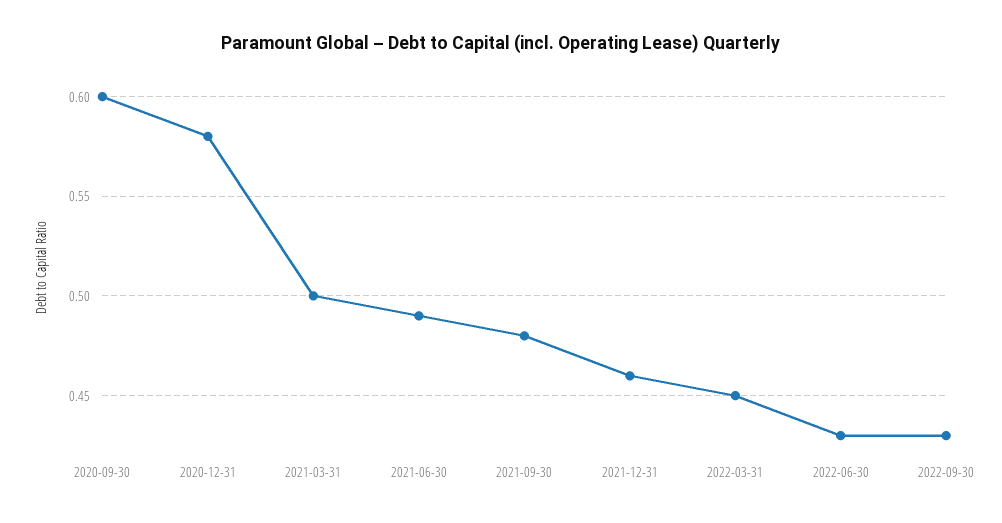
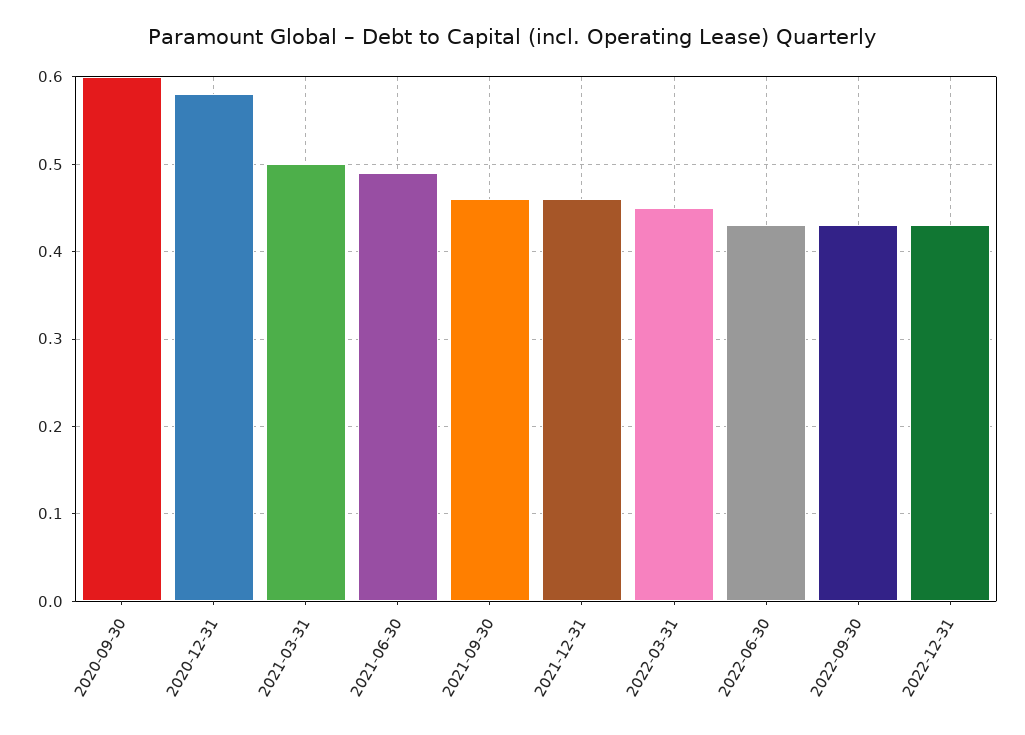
2021-09-30: 0.48 -> 0.46
2022-12-31: none -> 0.43

